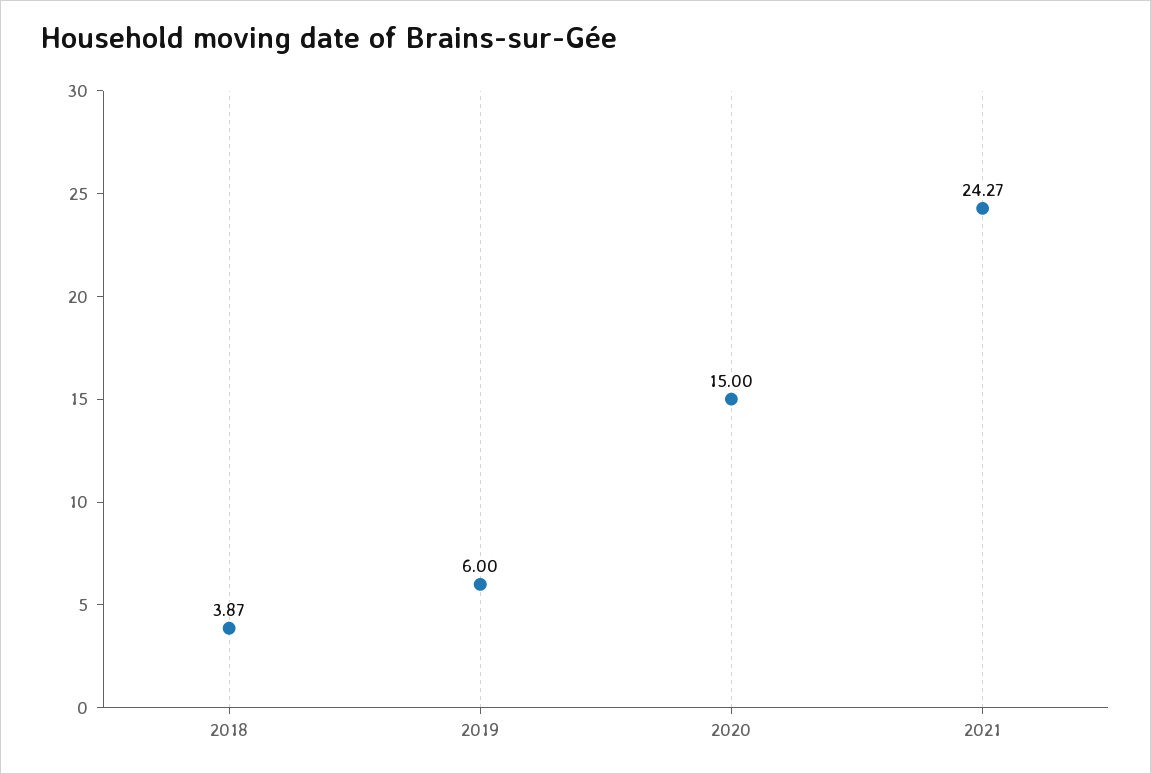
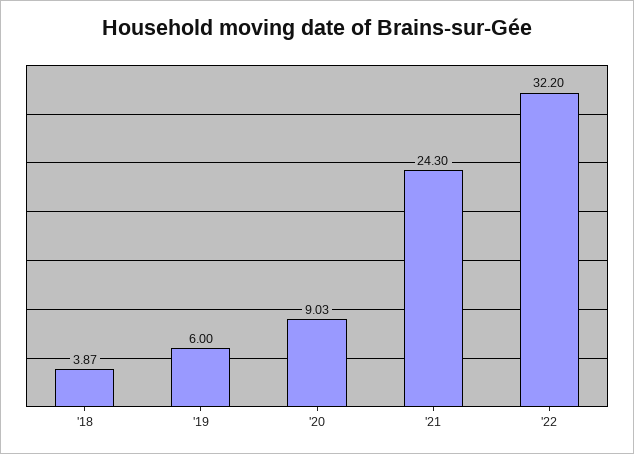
2020: 15 -> 9.03
2021: 24.27 -> 24.3
'22: none -> 32.2

